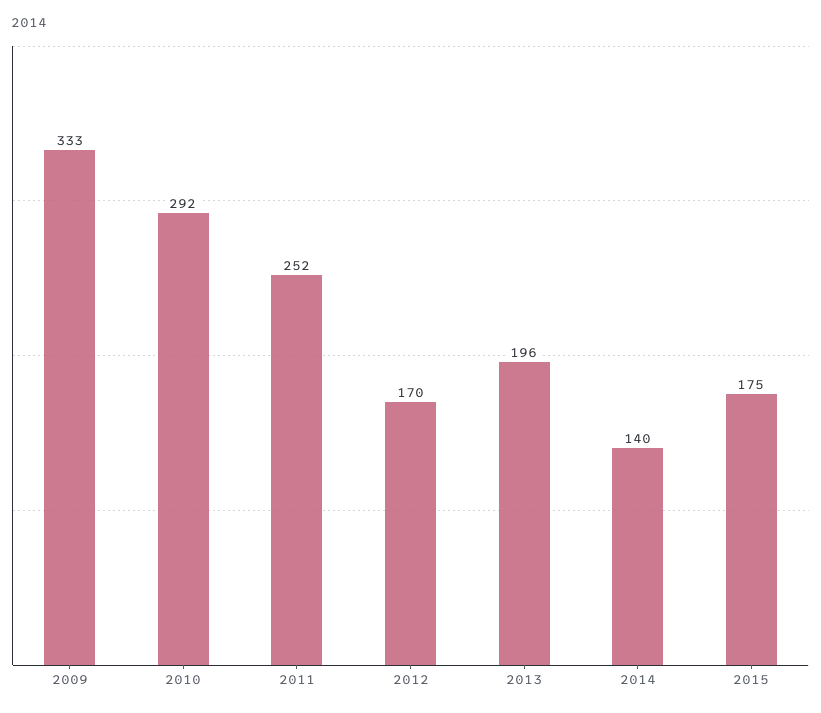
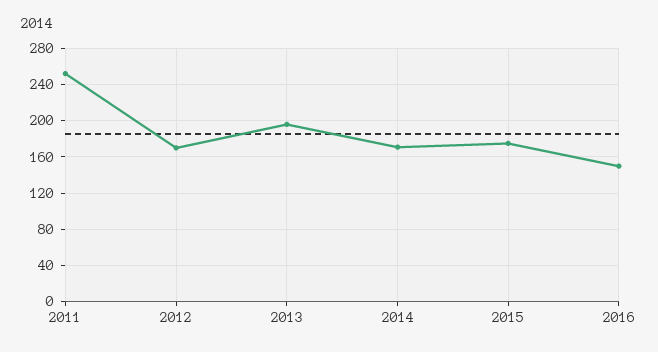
2009: 333 -> none
2010: 292 -> none
2014: 140 -> 170
2016: none -> 150

